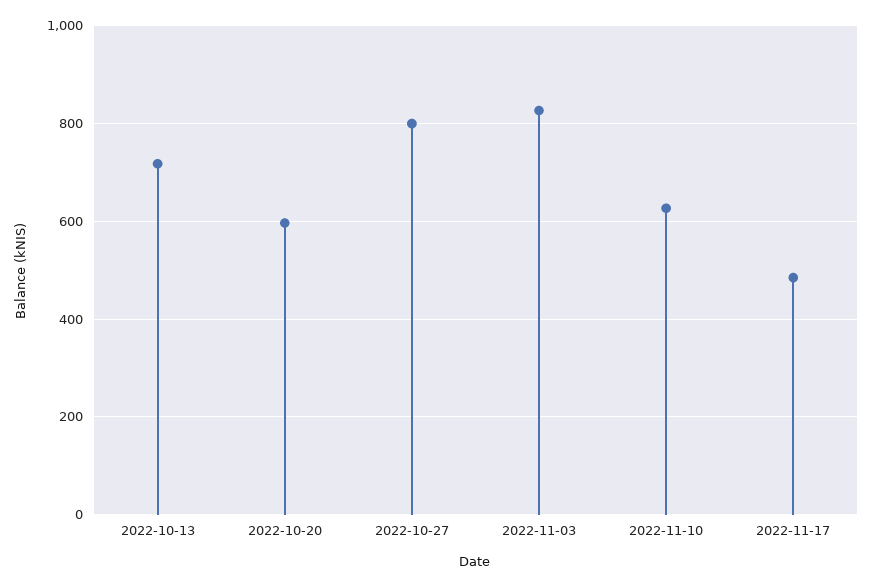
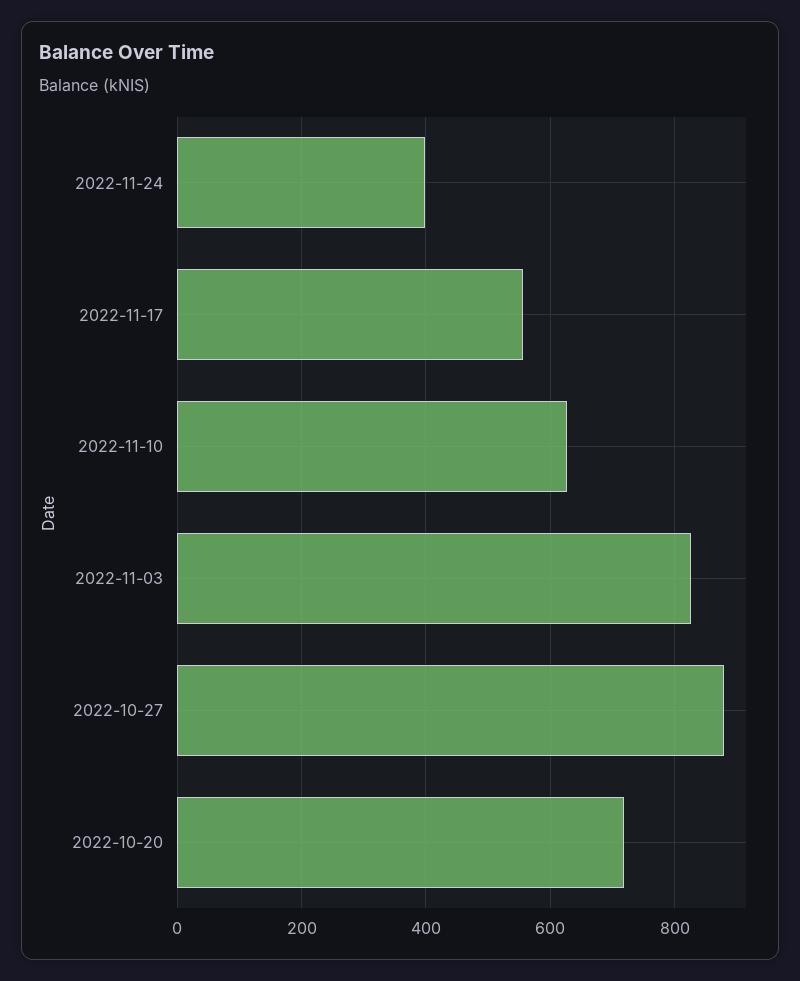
2022-10-13: 720 -> none
2022-10-20: 600 -> 720
2022-10-27: 800 -> 880
2022-11-17: 480 -> 560
2022-11-24: none -> 400

